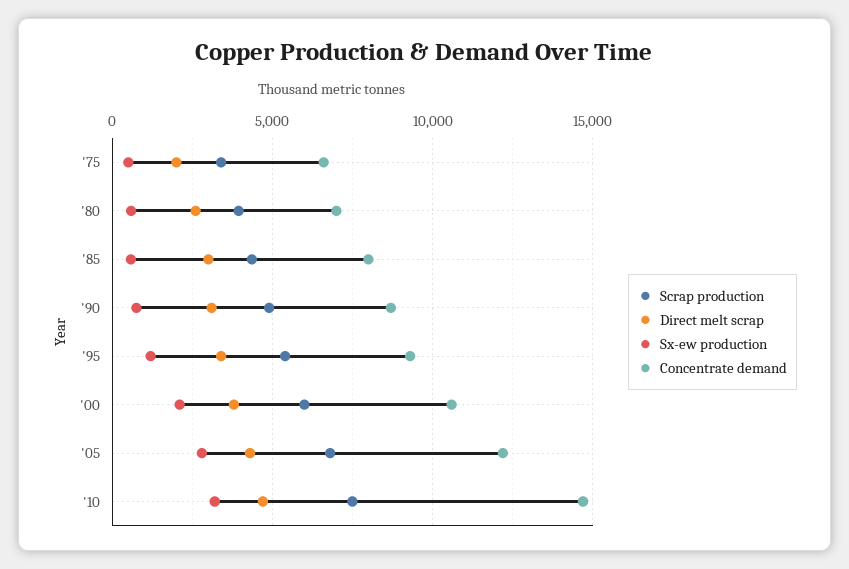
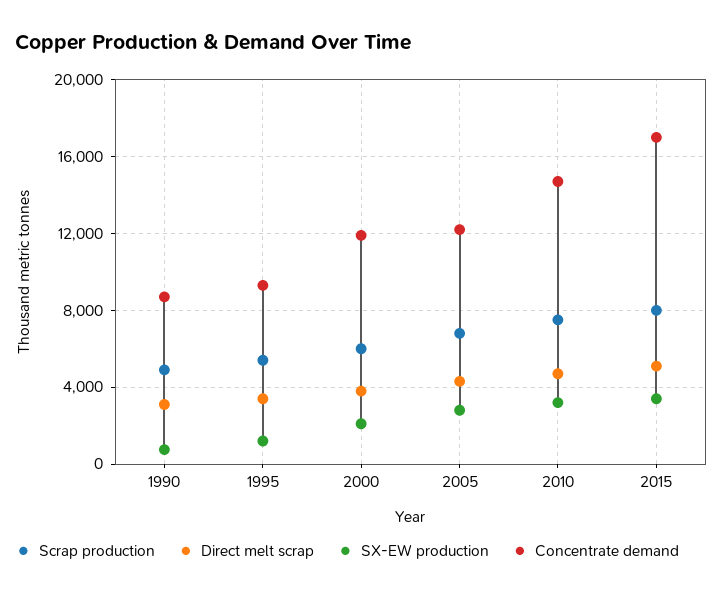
Scrap production, '75: 3500 -> none
Direct melt scrap, '75: 2000 -> none
Sx-ew production, '75: 500 -> none
Concentrate demand, '75: 6500 -> none
Scrap production, '80: 4000 -> none
Direct melt scrap, '80: 2500 -> none
Sx-ew production, '80: 500 -> none
Concentrate demand, '80: 7000 -> none
Scrap production, '85: 4500 -> none
Direct melt scrap, '85: 3000 -> none
Sx-ew production, '85: 500 -> none
Concentrate demand, '85: 8000 -> none
Concentrate demand, '00: 10500 -> 12000
Scrap production, 2015: none -> 8000
Direct melt scrap, 2015: none -> 5000
Sx-ew production, 2015: none -> 3500
Concentrate demand, 2015: none -> 17000

